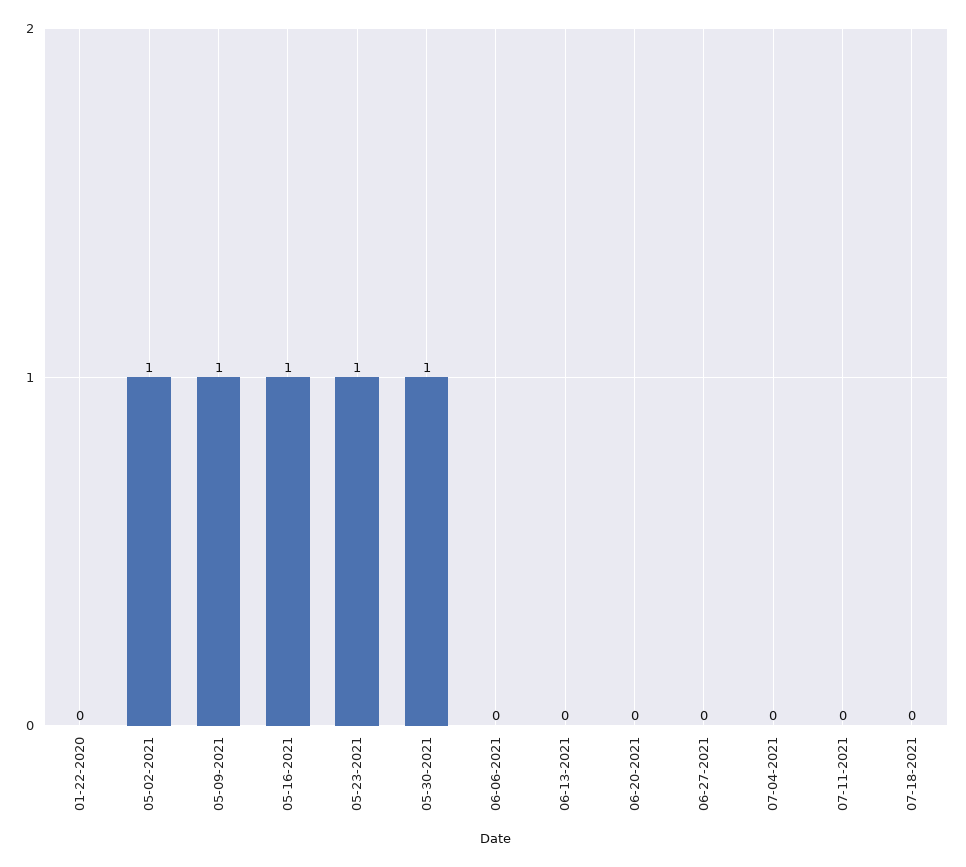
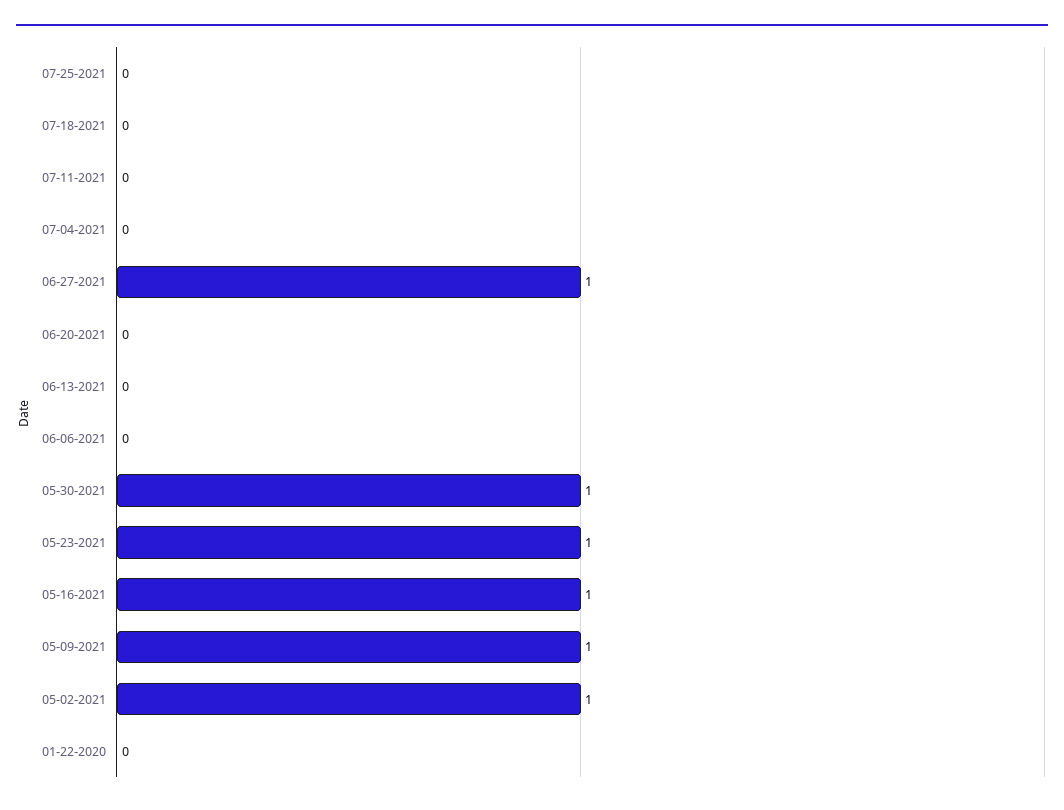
06-27-2021: 0 -> 1
07-25-2021: none -> 0

